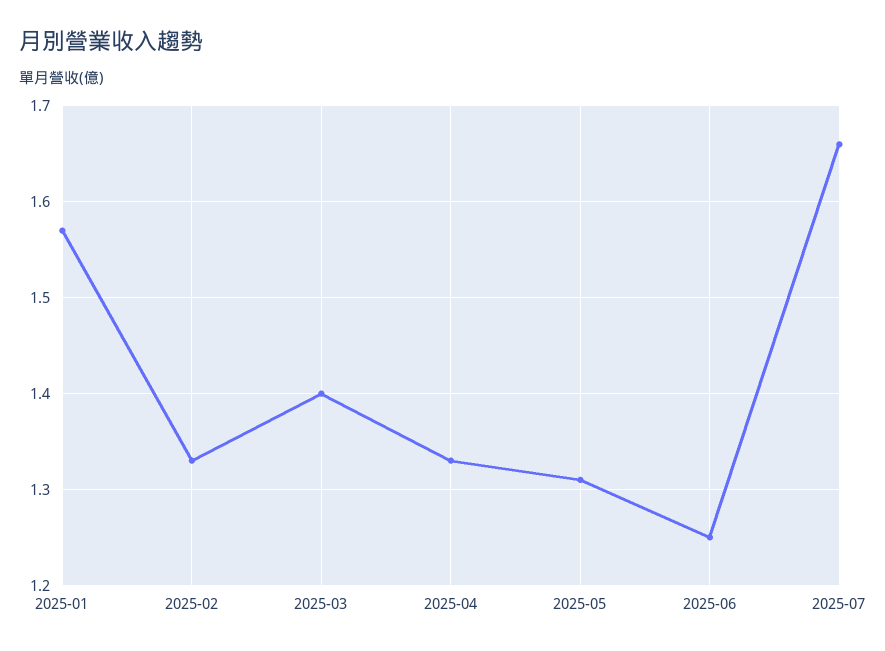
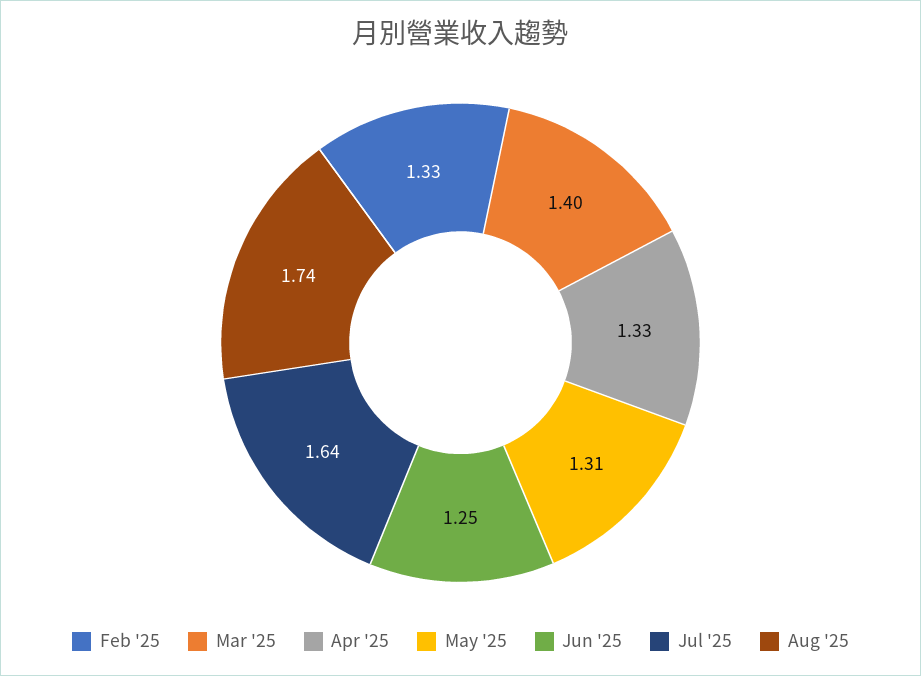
2025-01: 1.57 -> none
2025-07: 1.66 -> 1.64
Aug '25: none -> 1.74

